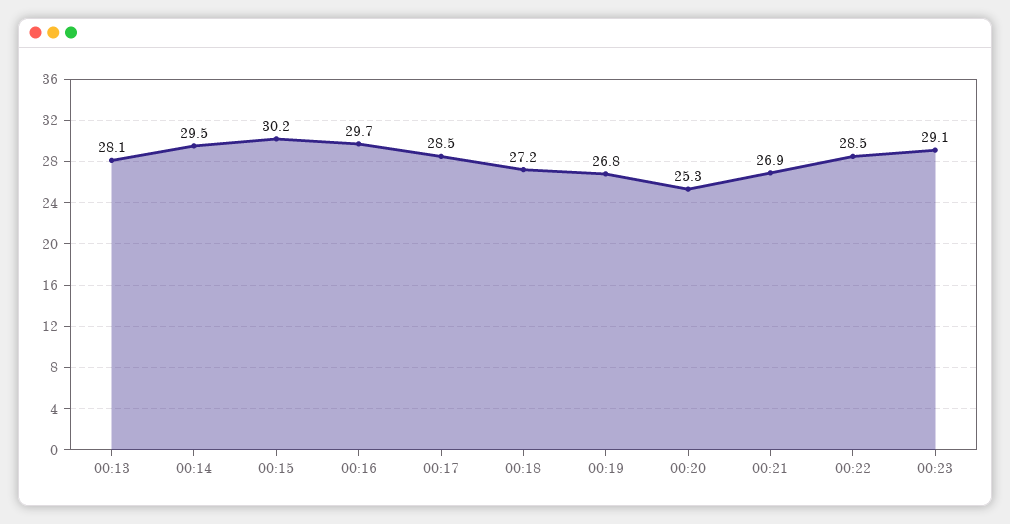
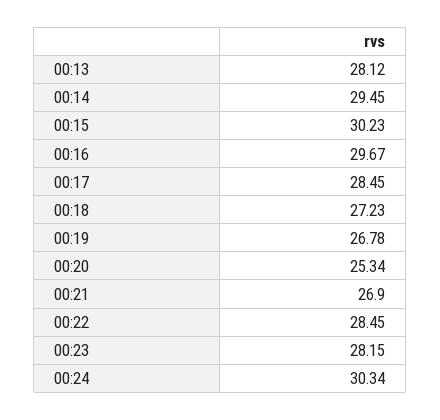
00:23: 29.1 -> 28.15
00:24: none -> 30.34

